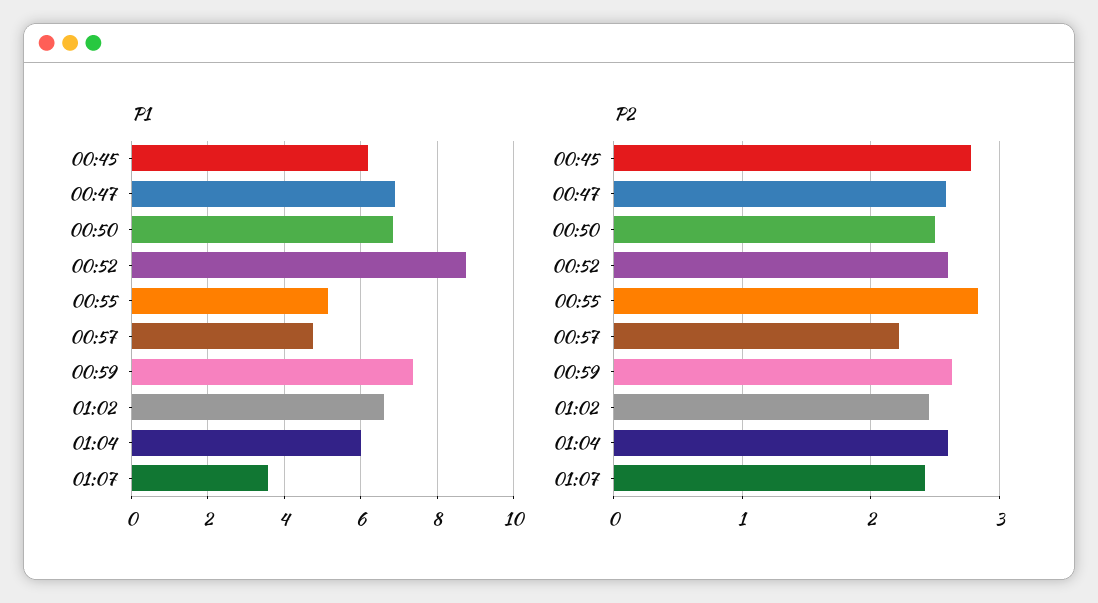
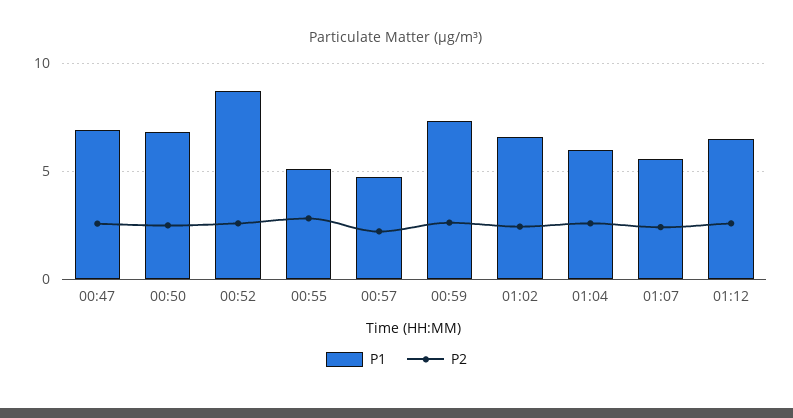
P1, 00:45: 6.2 -> none
P1, 01:07: 3.6 -> 5.5
P2, 00:45: 2.8 -> none
P1, 01:12: none -> 6.5
P2, 01:12: none -> 2.5

